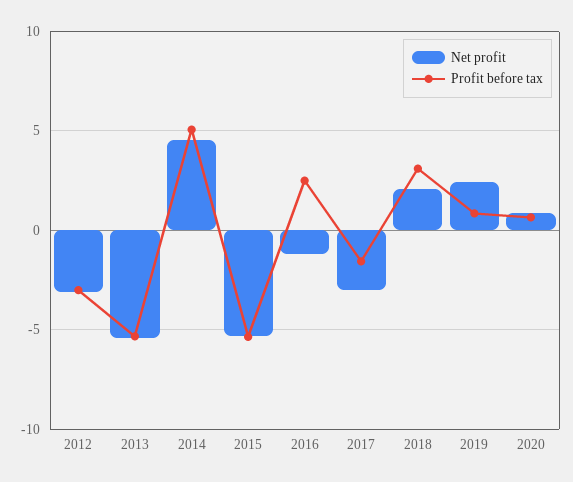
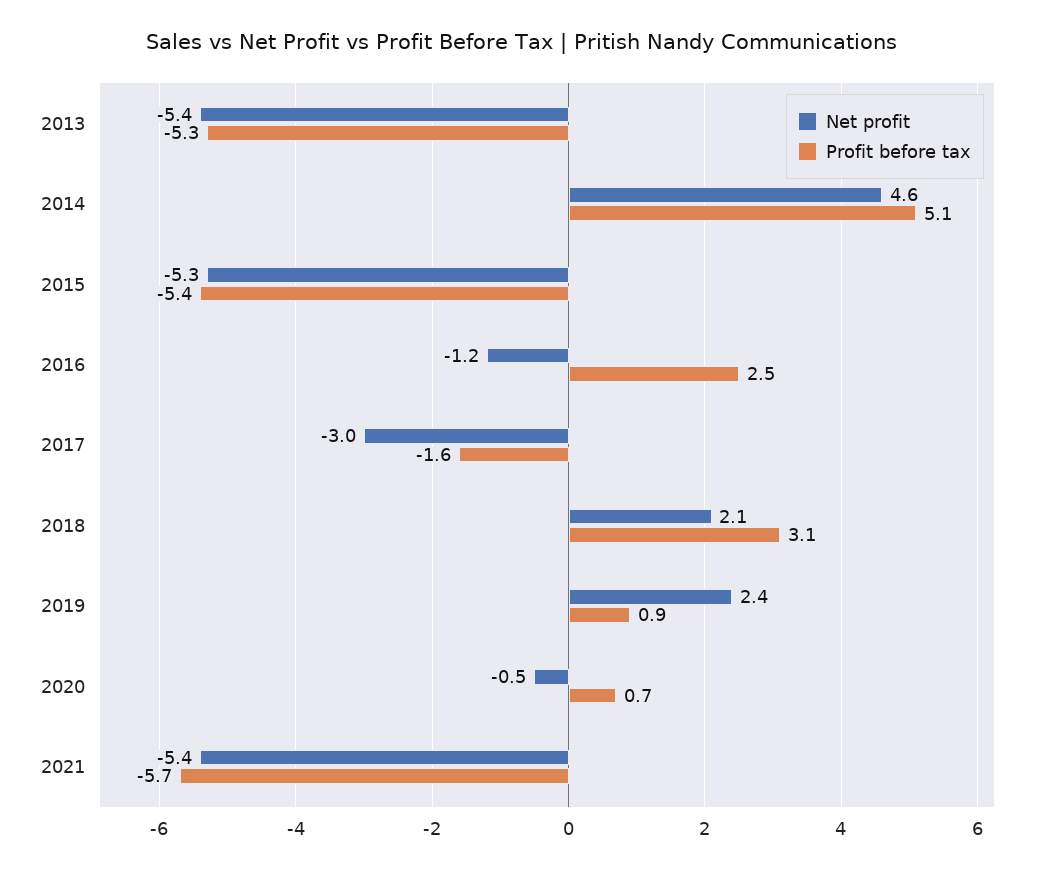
Net profit, 2012: -3 -> none
Profit before tax, 2012: -3 -> none
Net profit, 2020: 1 -> -0.5
Net profit, 2021: none -> -5.4
Profit before tax, 2021: none -> -5.7

